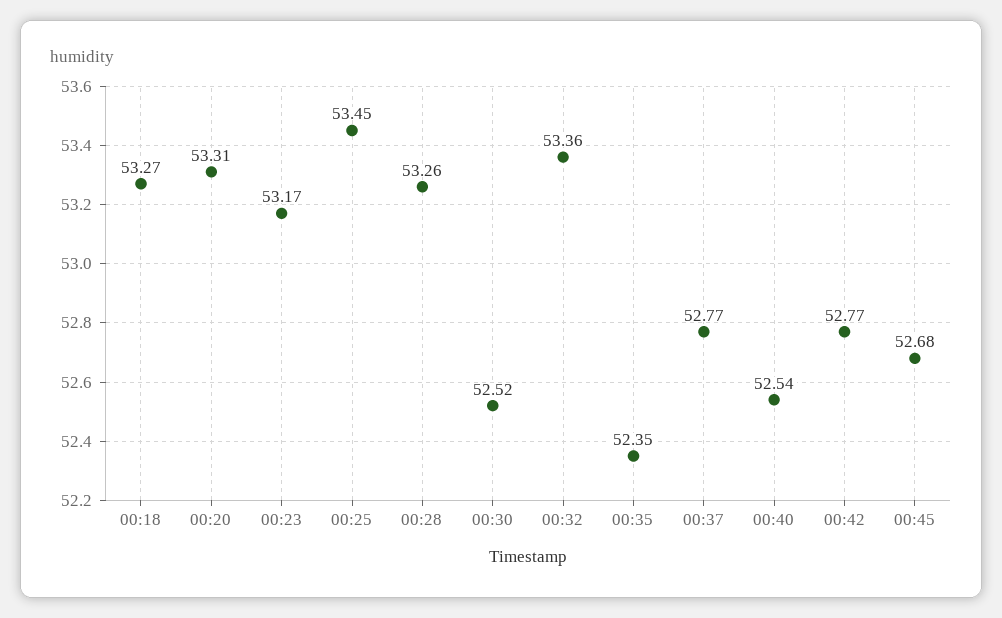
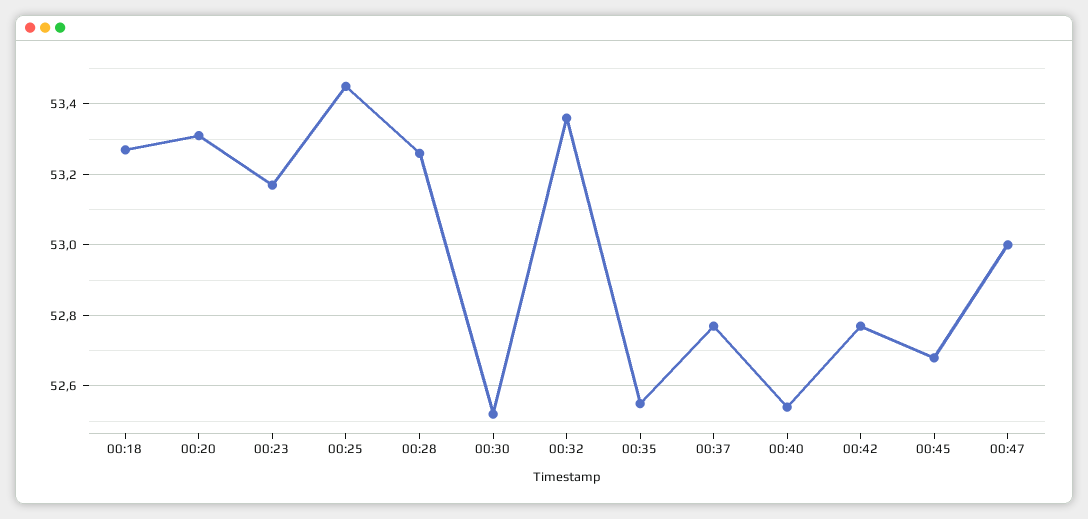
00:35: 52.35 -> 52.55
00:47: none -> 53

